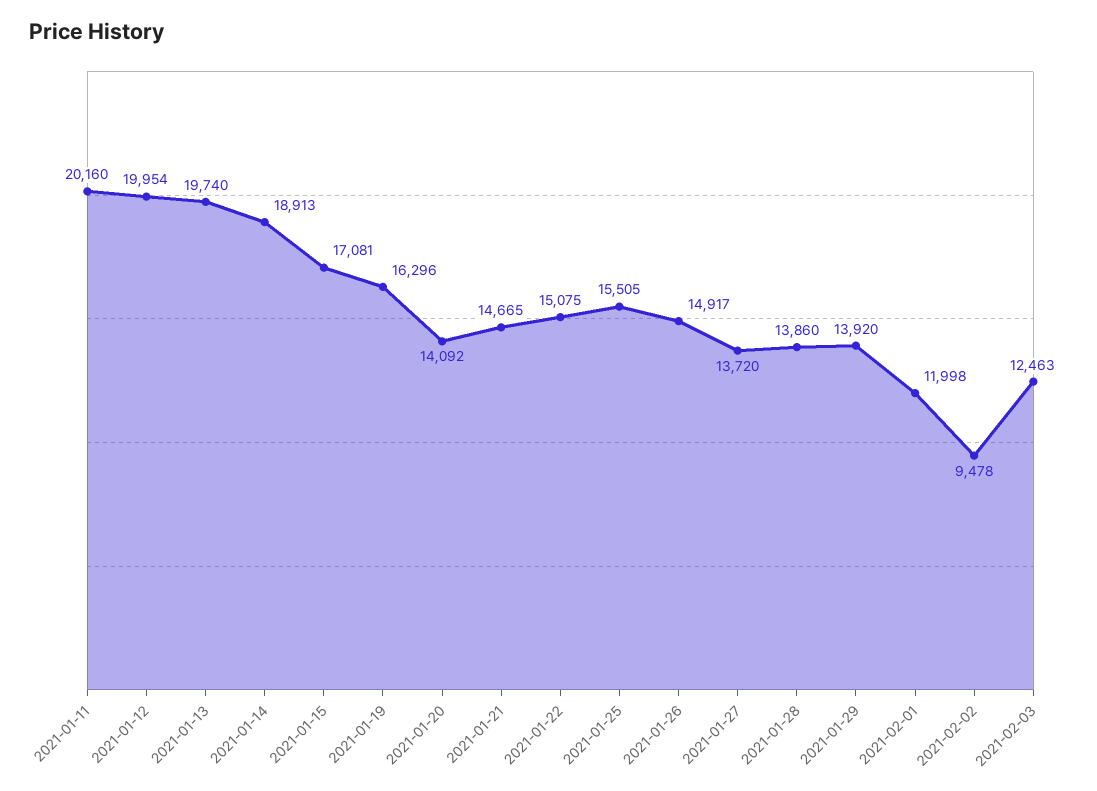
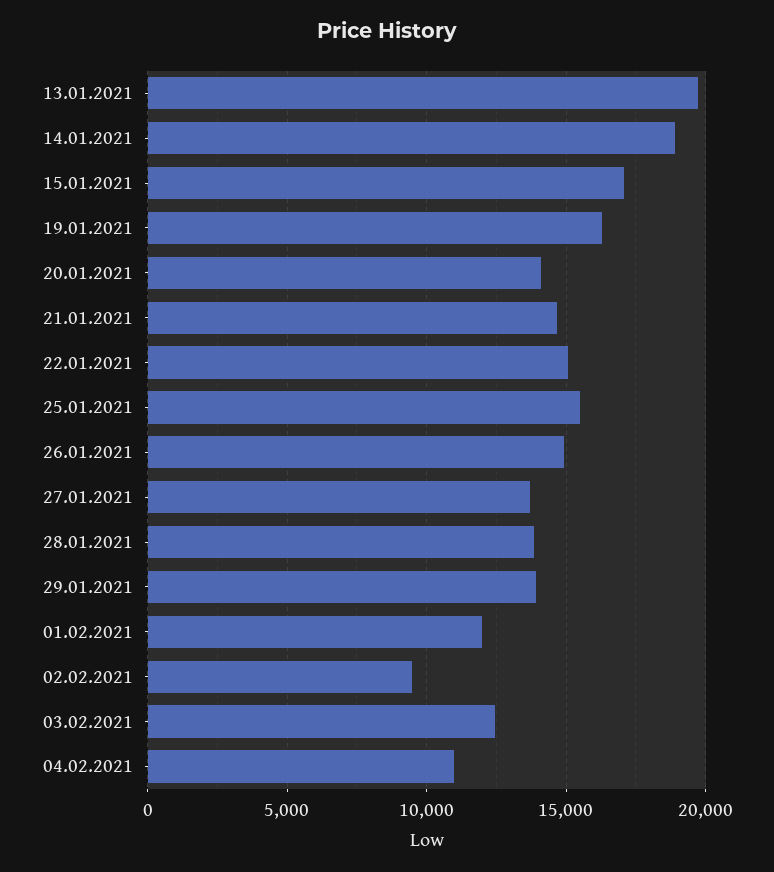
2021-01-11: 20160 -> none
2021-01-12: 19954 -> none
04.02.2021: none -> 11000

